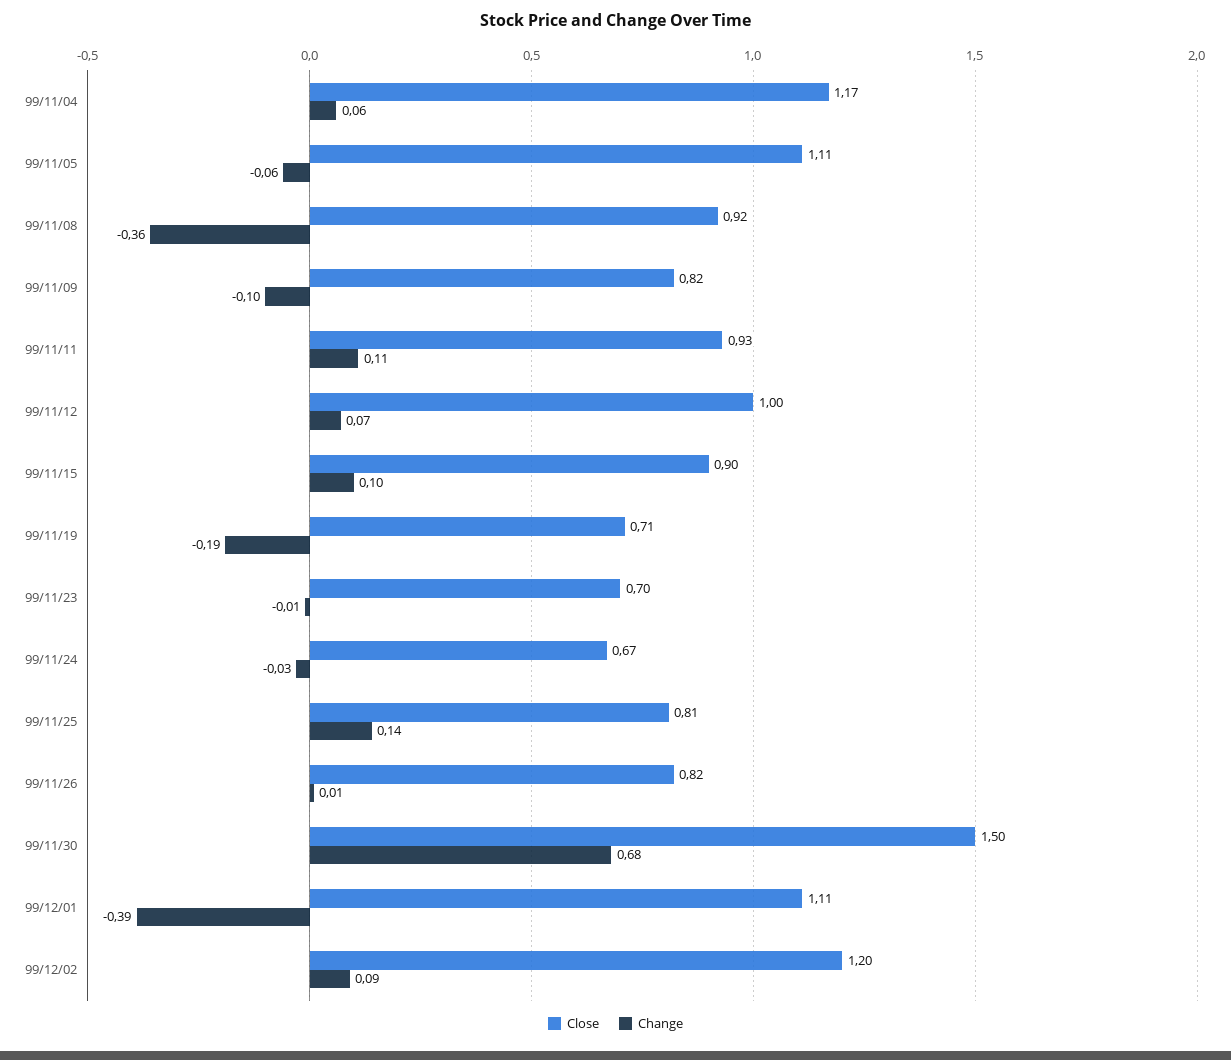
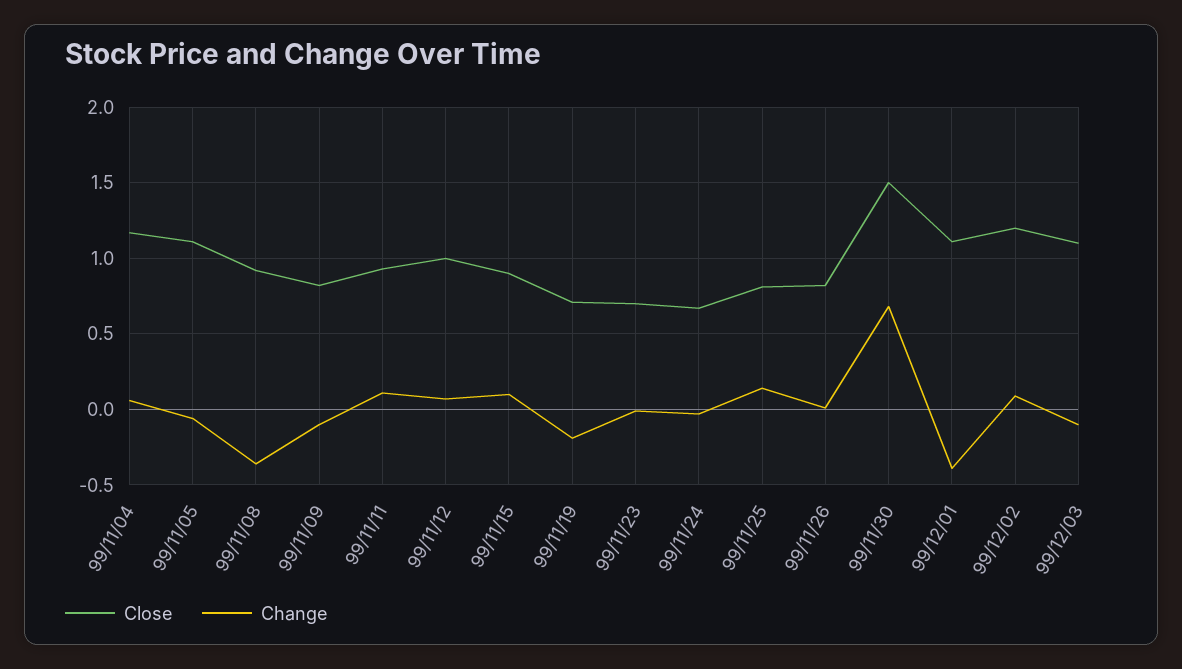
Close, 99/12/03: none -> 1.1
Change, 99/12/03: none -> -0.1

